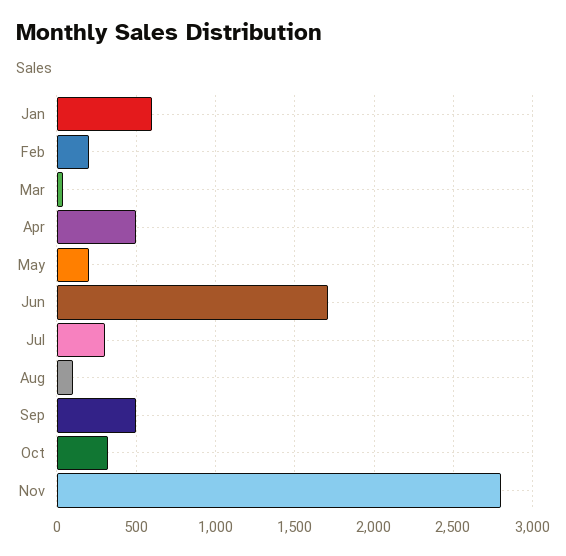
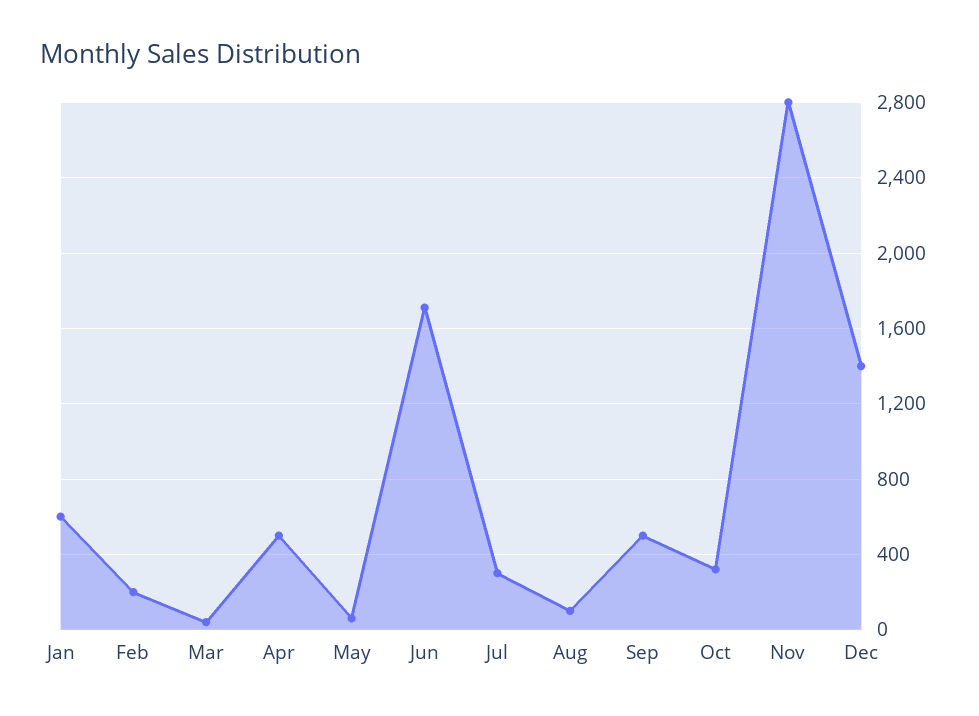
May: 200 -> 50
Dec: none -> 1400

